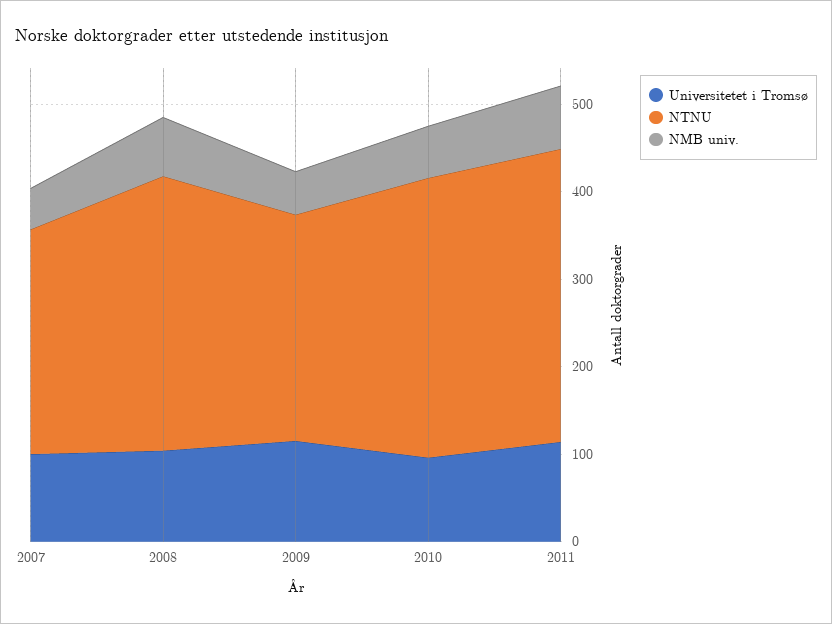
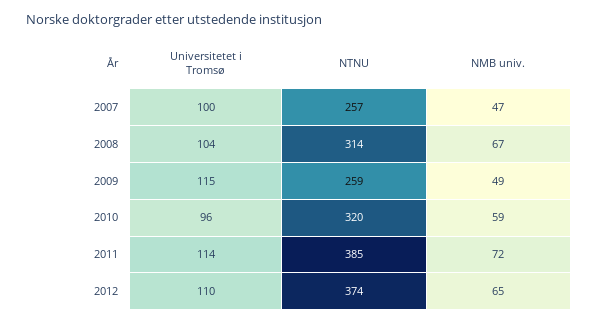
NTNU, 2011: 340 -> 385
Universitetet i Tromsø, 2012: none -> 110
NTNU, 2012: none -> 374
NMB univ., 2012: none -> 65

